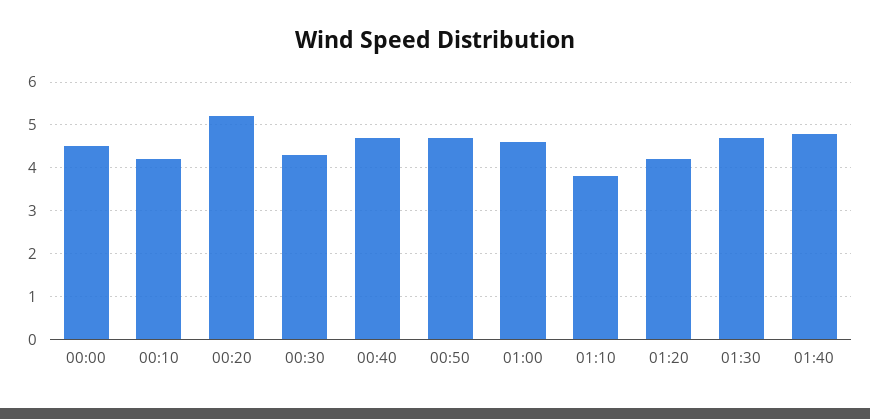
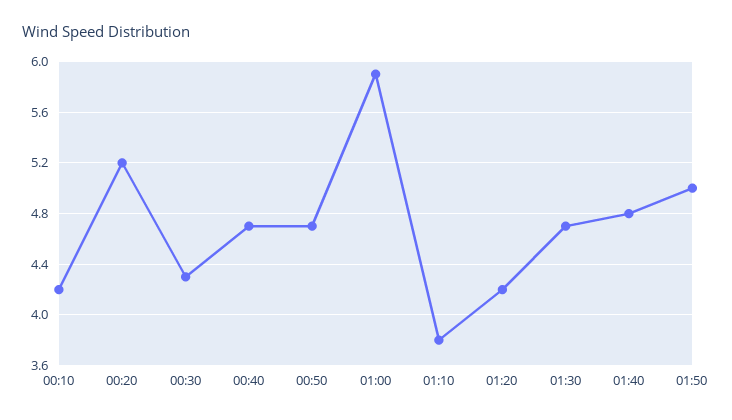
00:00: 4.5 -> none
01:00: 4.5 -> 5.9
01:50: none -> 5

